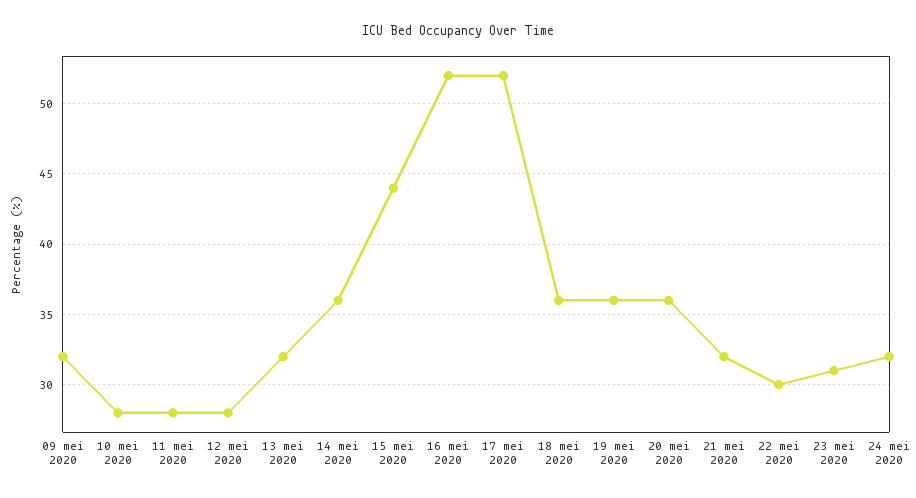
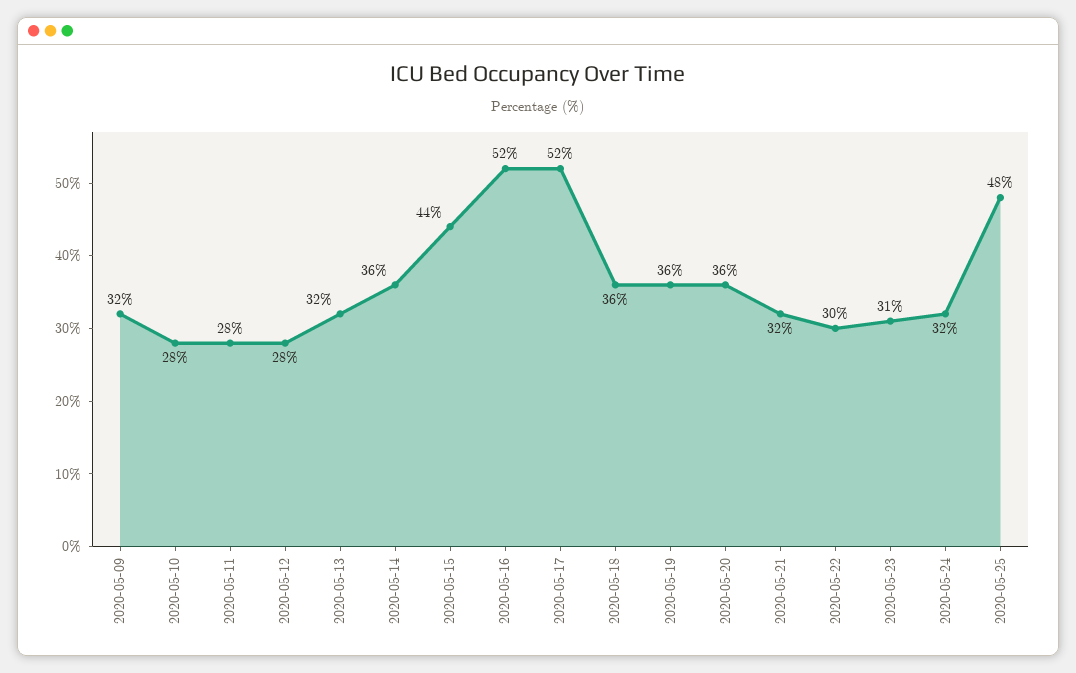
2020-05-25: none -> 48

